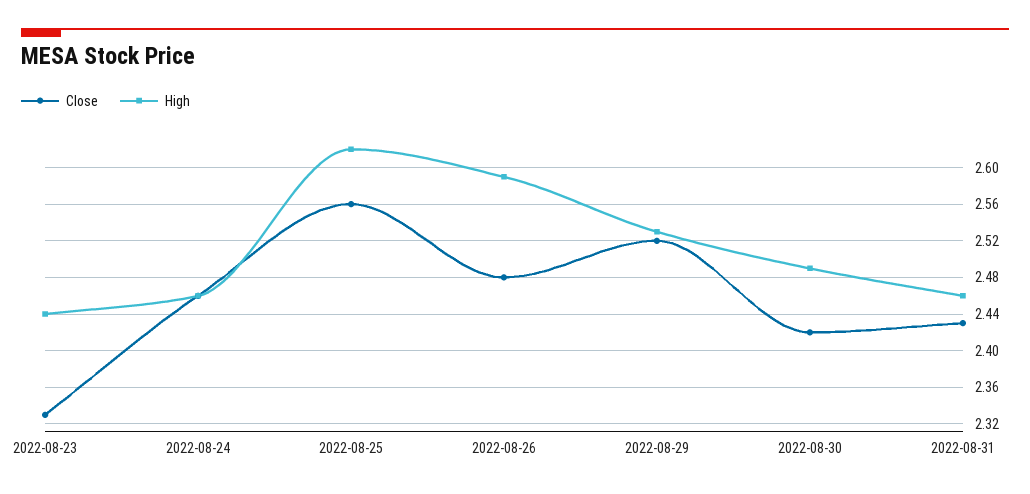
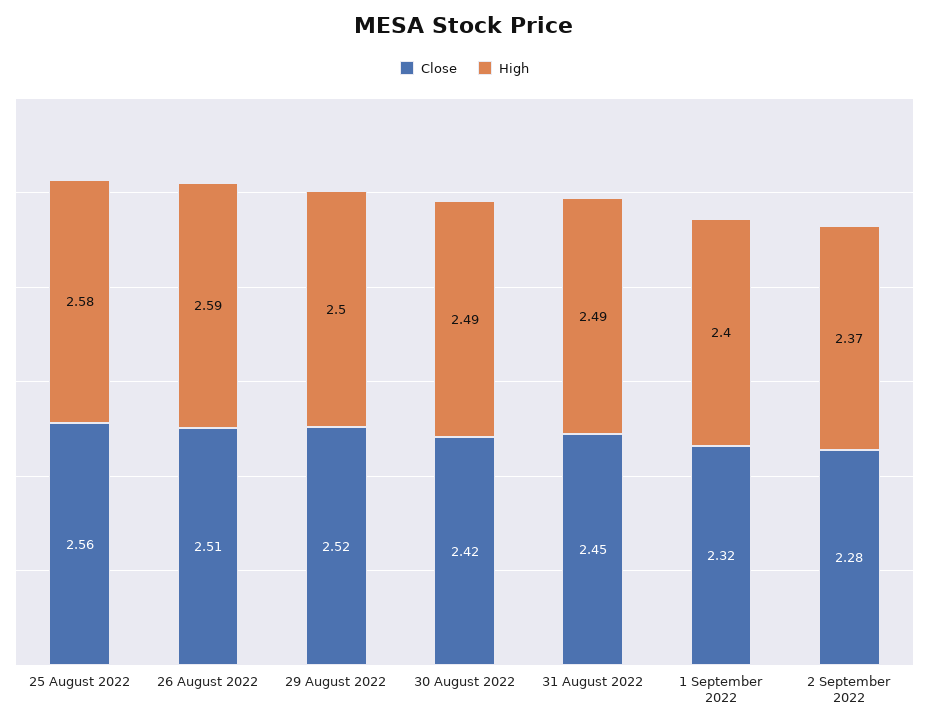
Close, 2022-08-23: 2.33 -> none
High, 2022-08-23: 2.44 -> none
Close, 2022-08-24: 2.46 -> none
High, 2022-08-24: 2.46 -> none
High, 2022-08-25: 2.62 -> 2.58
Close, 2022-08-26: 2.48 -> 2.51
High, 2022-08-29: 2.53 -> 2.5
Close, 2022-08-31: 2.43 -> 2.45
High, 2022-08-31: 2.46 -> 2.49
Close, 1 September 2022: none -> 2.32
High, 1 September 2022: none -> 2.4
Close, 2 September 2022: none -> 2.28
High, 2 September 2022: none -> 2.37

